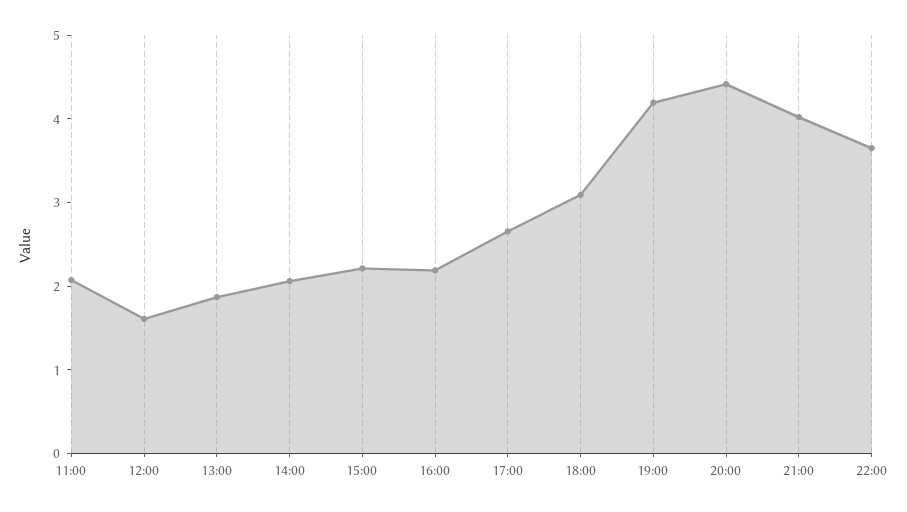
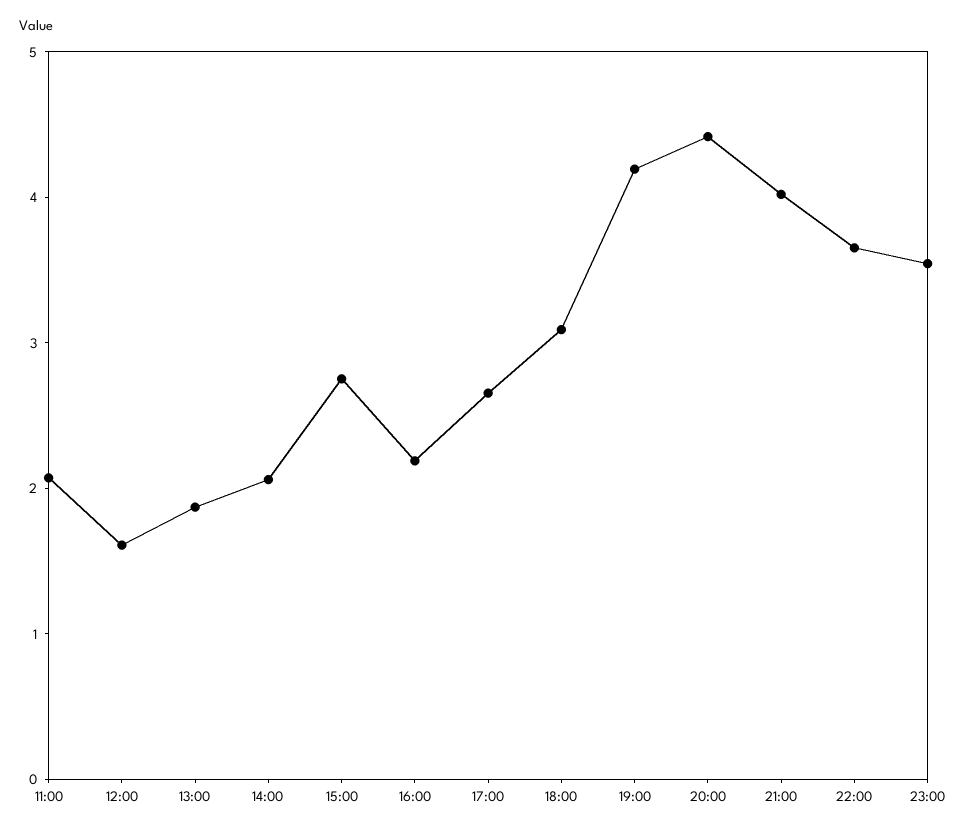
15:00: 2.2 -> 2.8
23:00: none -> 3.6

